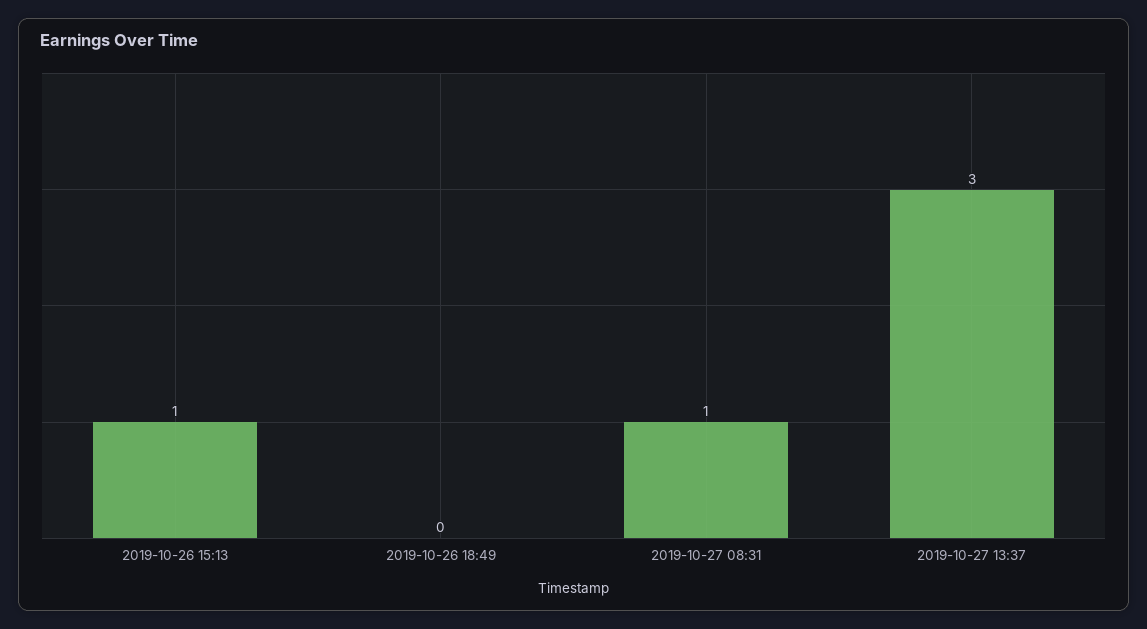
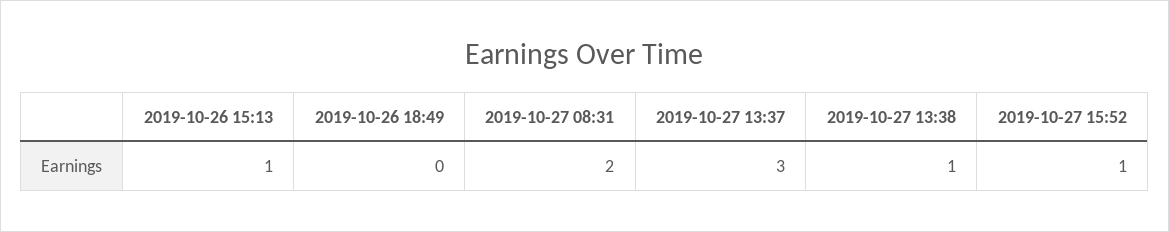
2019-10-27 08:31: 1 -> 2
2019-10-27 13:38: none -> 1
2019-10-27 15:52: none -> 1

